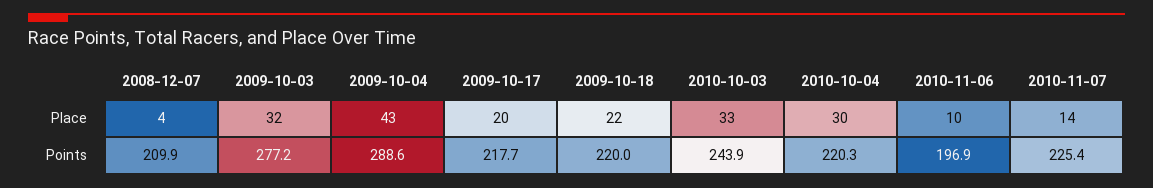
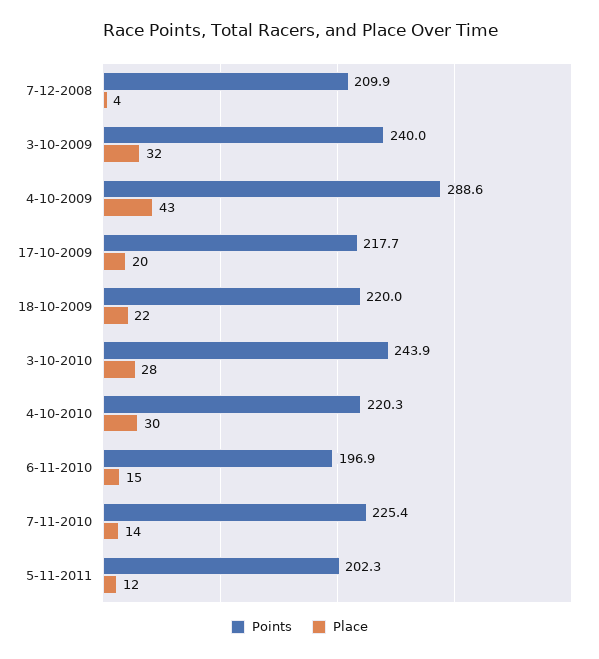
Place, 2010-10-03: 33 -> 28
Place, 2010-11-06: 10 -> 15
Points, 2009-10-03: 277.2 -> 240
Points, 5-11-2011: none -> 202.3
Place, 5-11-2011: none -> 12

